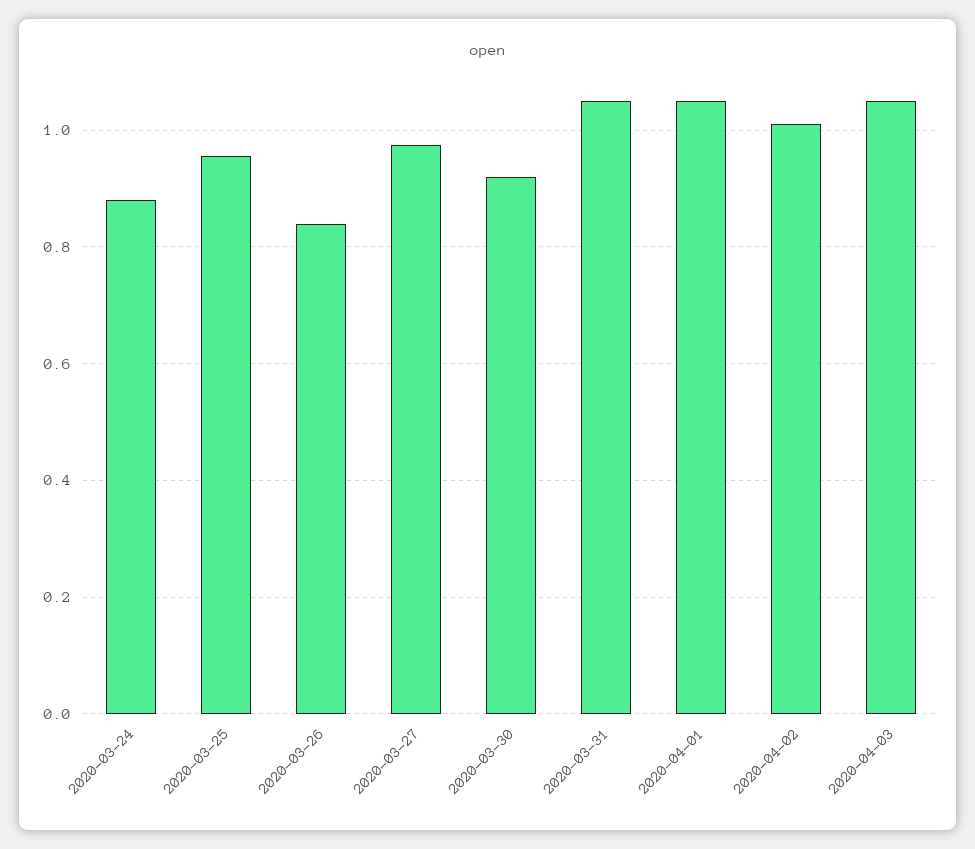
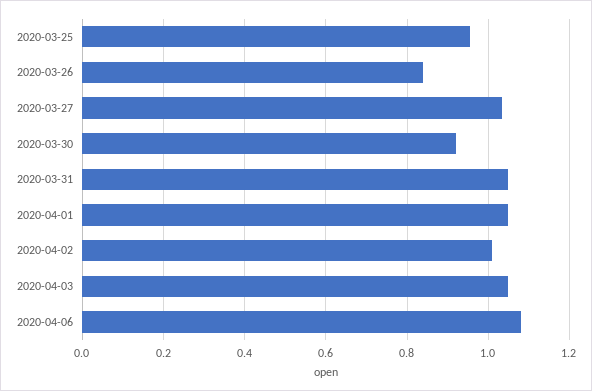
2020-03-24: 0.88 -> none
2020-03-27: 0.98 -> 1.04
2020-04-06: none -> 1.08

